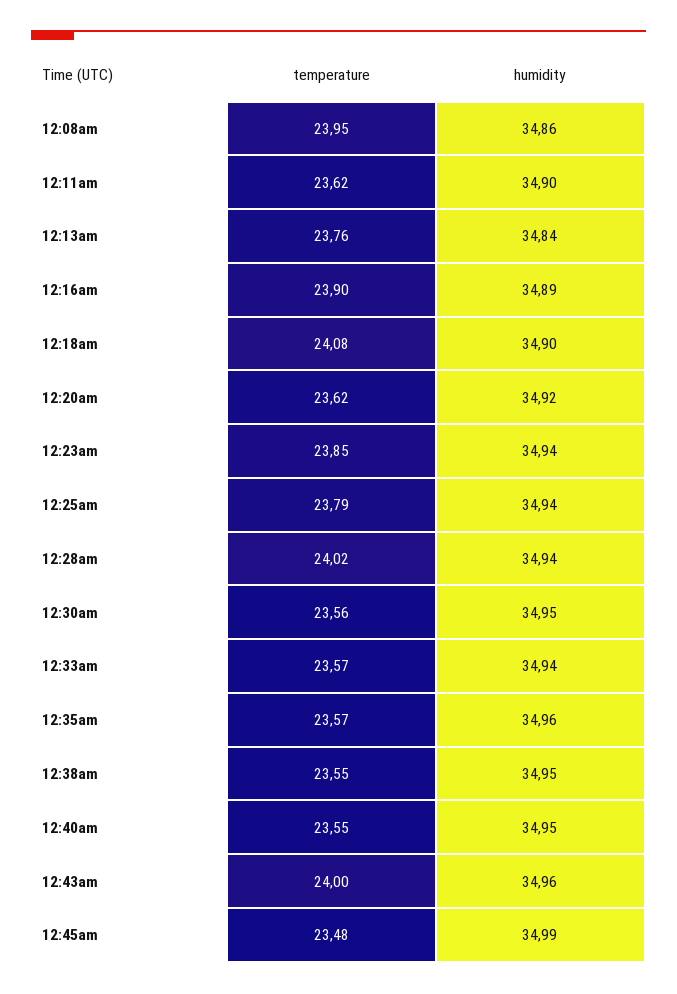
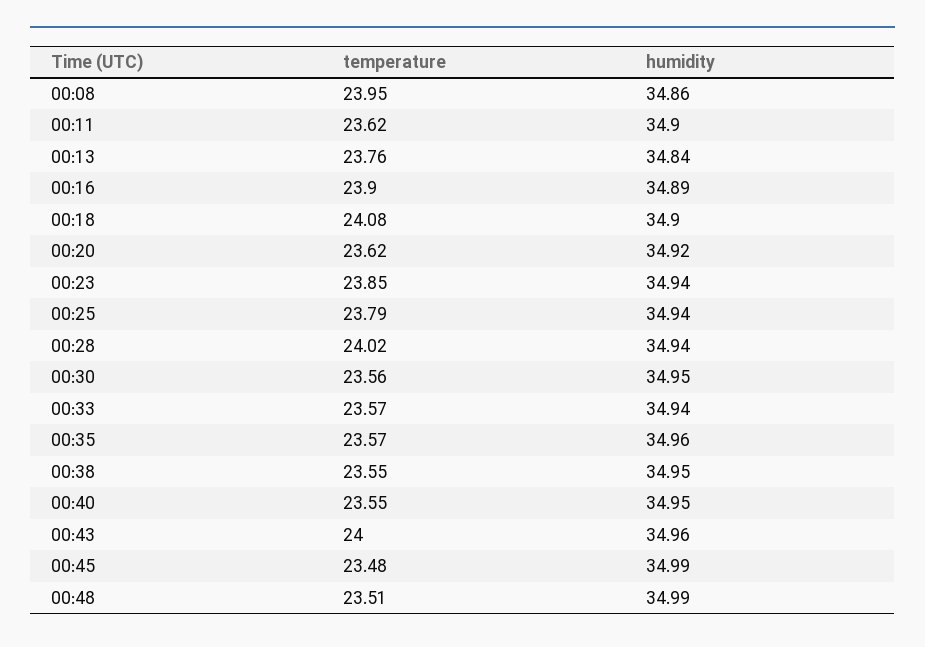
temperature, 00:48: none -> 23.51
humidity, 00:48: none -> 34.99

